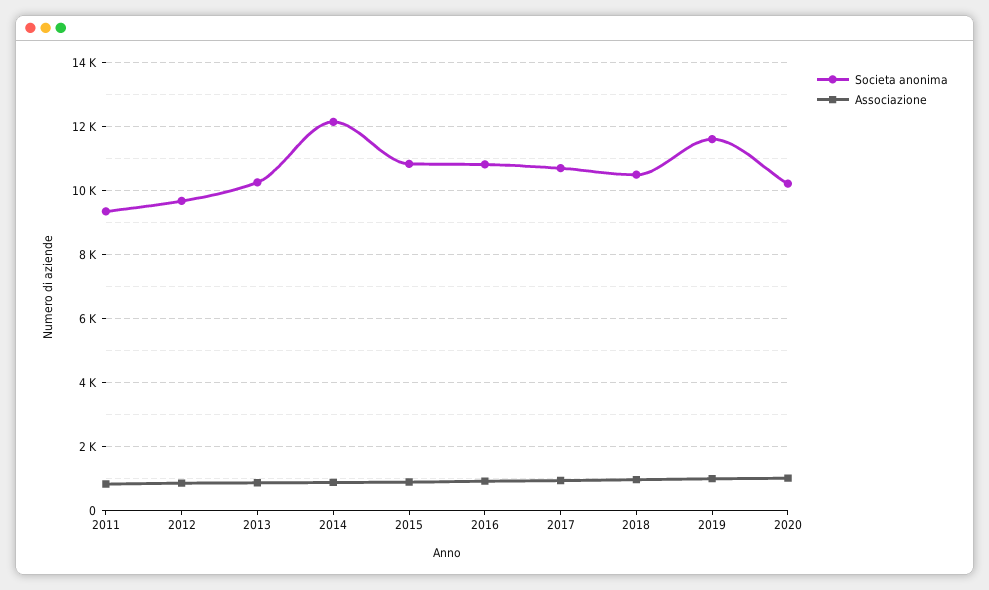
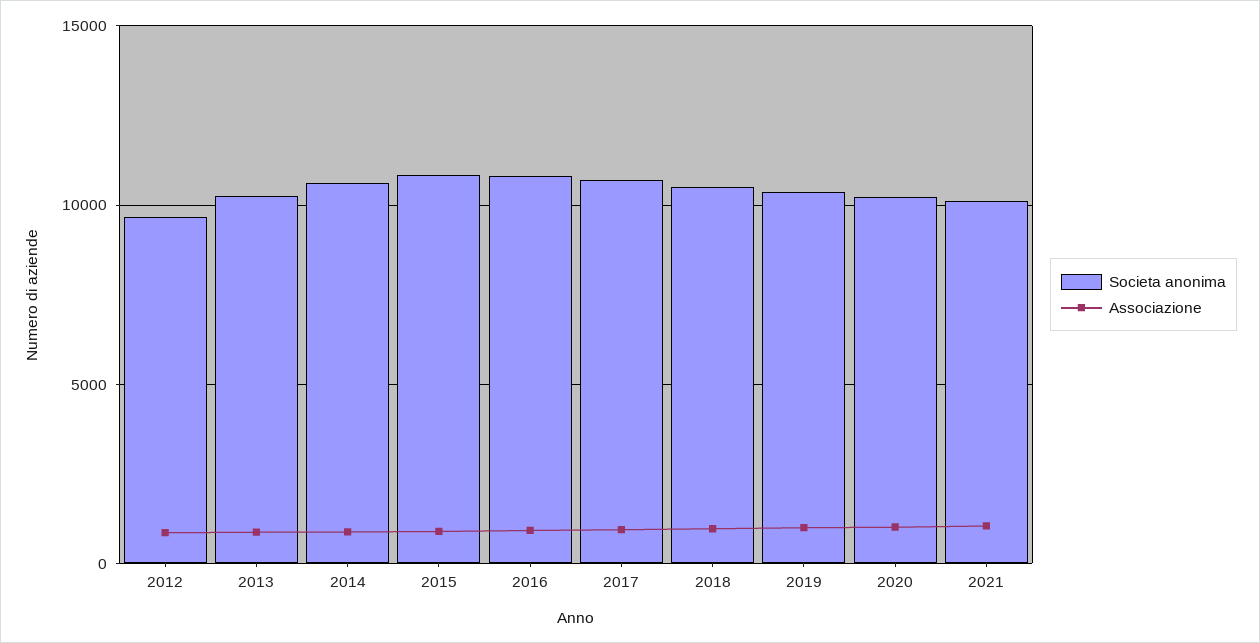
Societa anonima, 2011: 9400 -> none
Associazione, 2011: 800 -> none
Societa anonima, 2014: 12200 -> 10500
Societa anonima, 2019: 11600 -> 10500
Societa anonima, 2021: none -> 10000
Associazione, 2021: none -> 1000

